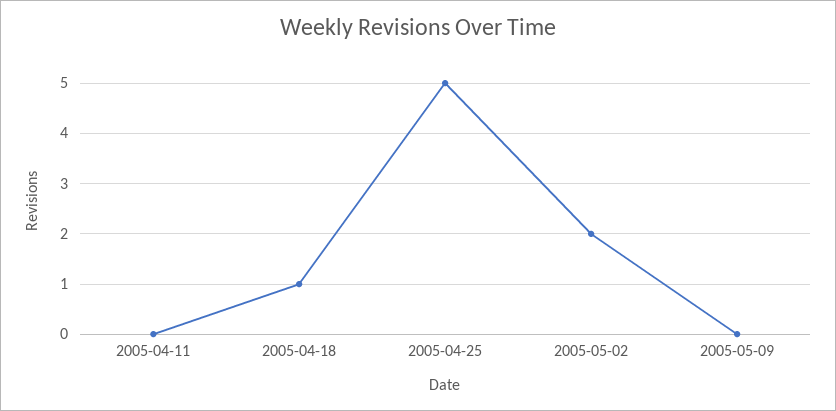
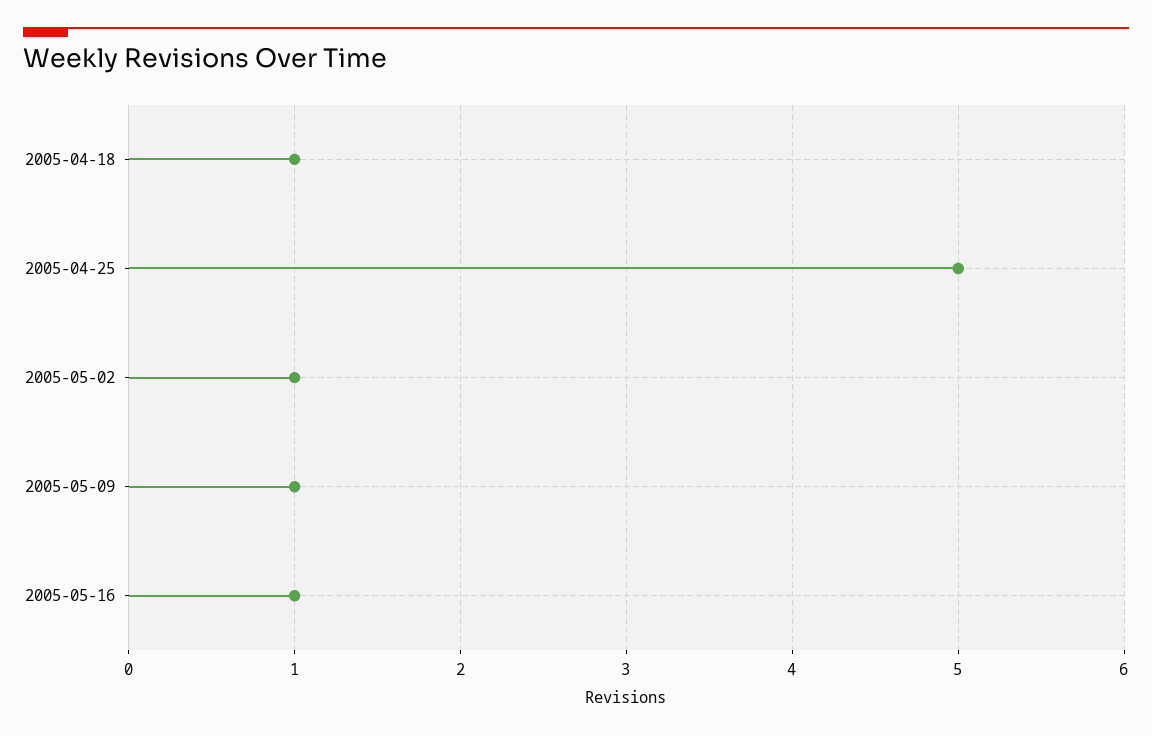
2005-04-11: 0 -> none
2005-05-02: 2 -> 1
2005-05-09: 0 -> 1
2005-05-16: none -> 1

